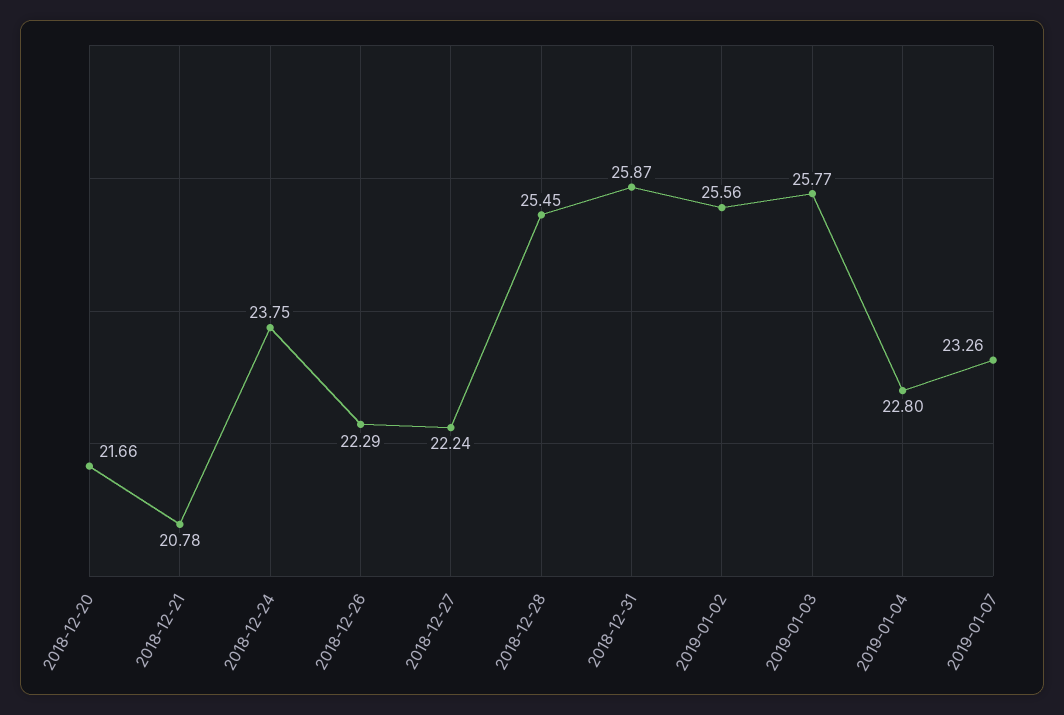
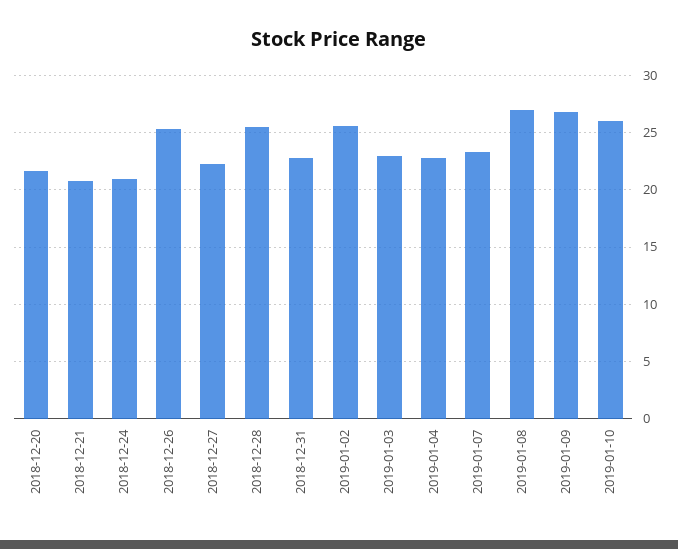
2018-12-24: 23.75 -> 21
2018-12-26: 22.29 -> 25
2018-12-31: 25.87 -> 23
2019-01-03: 25.77 -> 23
2019-01-08: none -> 27
2019-01-09: none -> 27
2019-01-10: none -> 26

